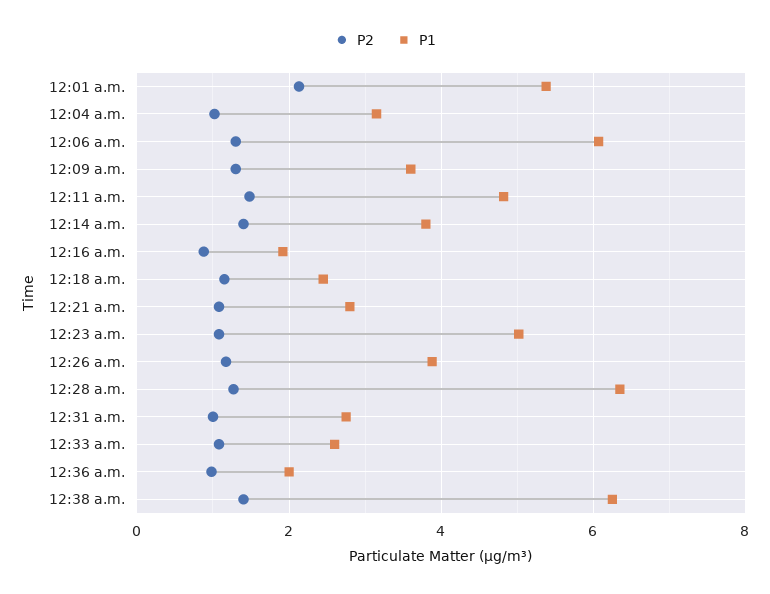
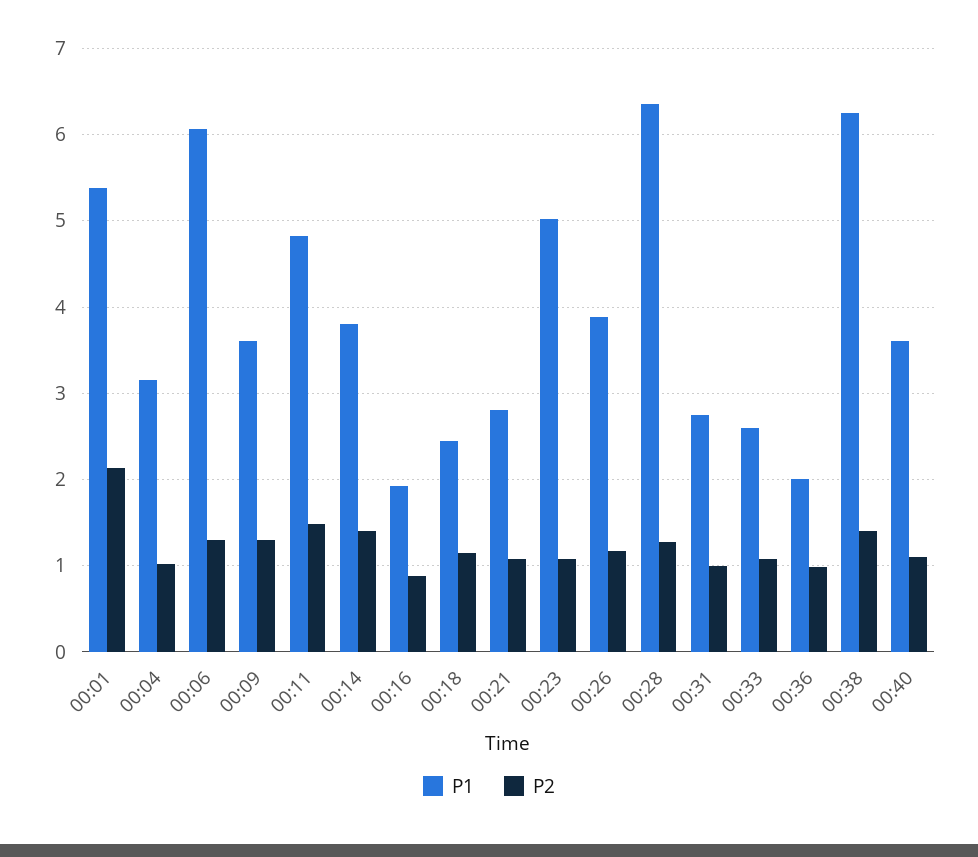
P1, 00:40: none -> 3.6
P2, 00:40: none -> 1.1

